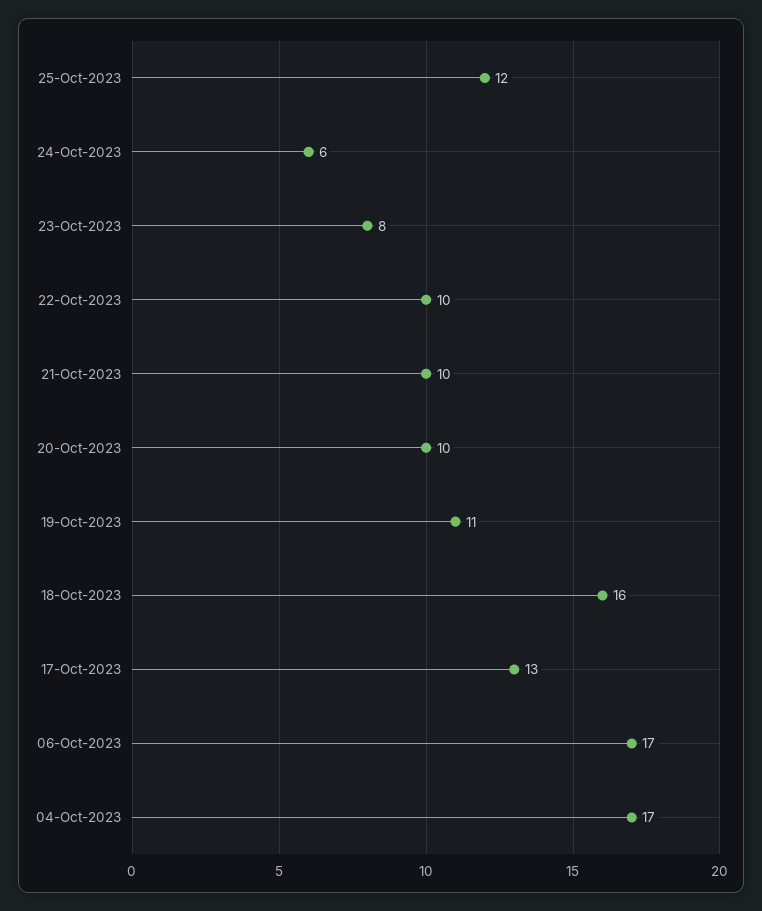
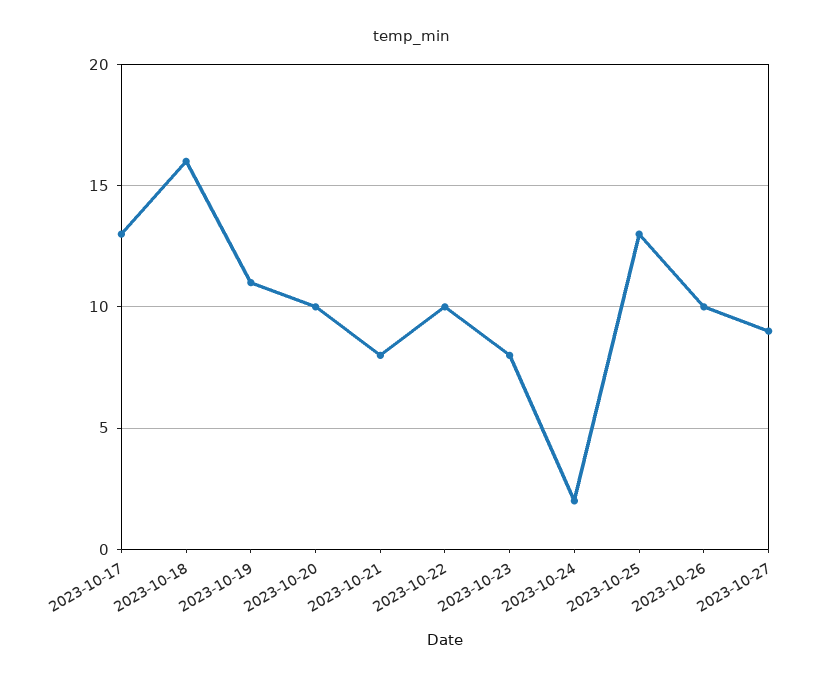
25-Oct-2023: 12 -> 13
24-Oct-2023: 6 -> 2
21-Oct-2023: 10 -> 8
06-Oct-2023: 17 -> none
04-Oct-2023: 17 -> none
2023-10-26: none -> 10
2023-10-27: none -> 9

